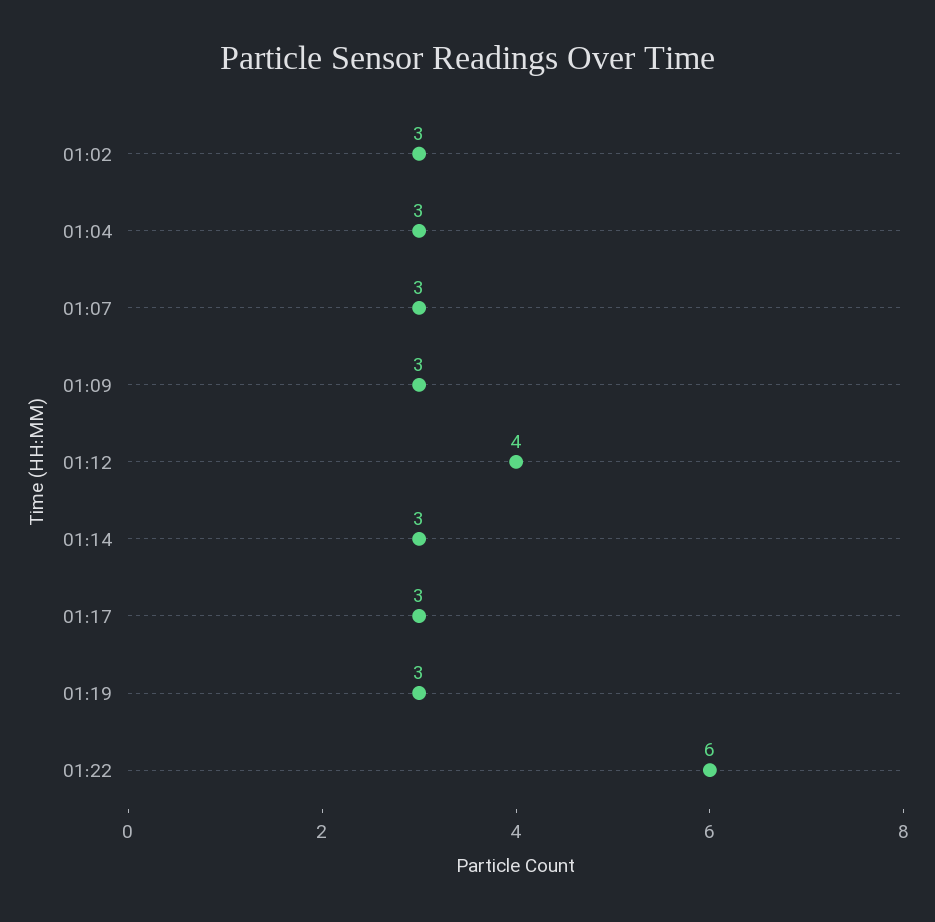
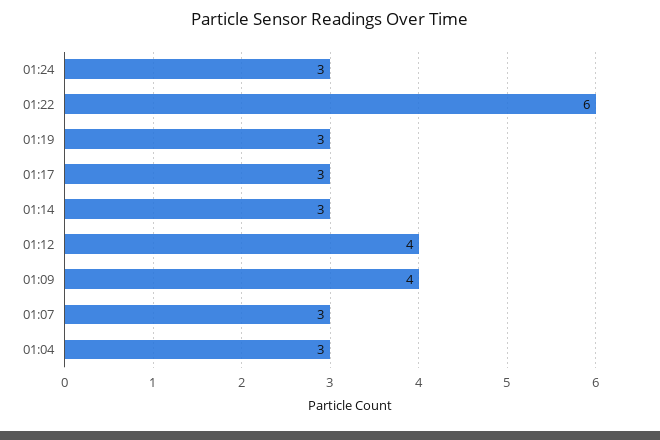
01:02: 3 -> none
01:09: 3 -> 4
01:24: none -> 3

